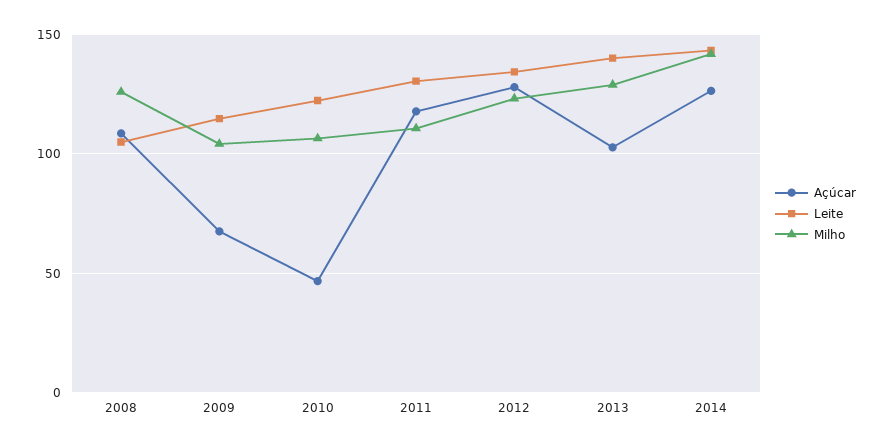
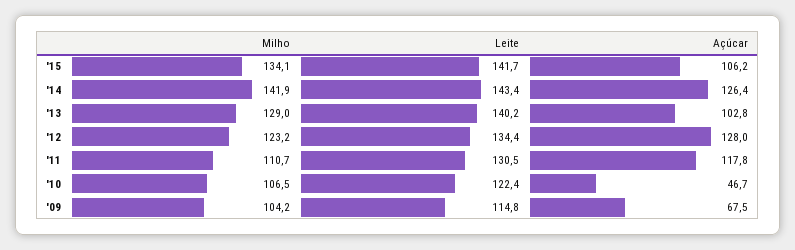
Açúcar, 2008: 110 -> none
Leite, 2008: 105 -> none
Milho, 2008: 125 -> none
Milho, '15: none -> 134.1
Leite, '15: none -> 141.7
Açúcar, '15: none -> 106.2

